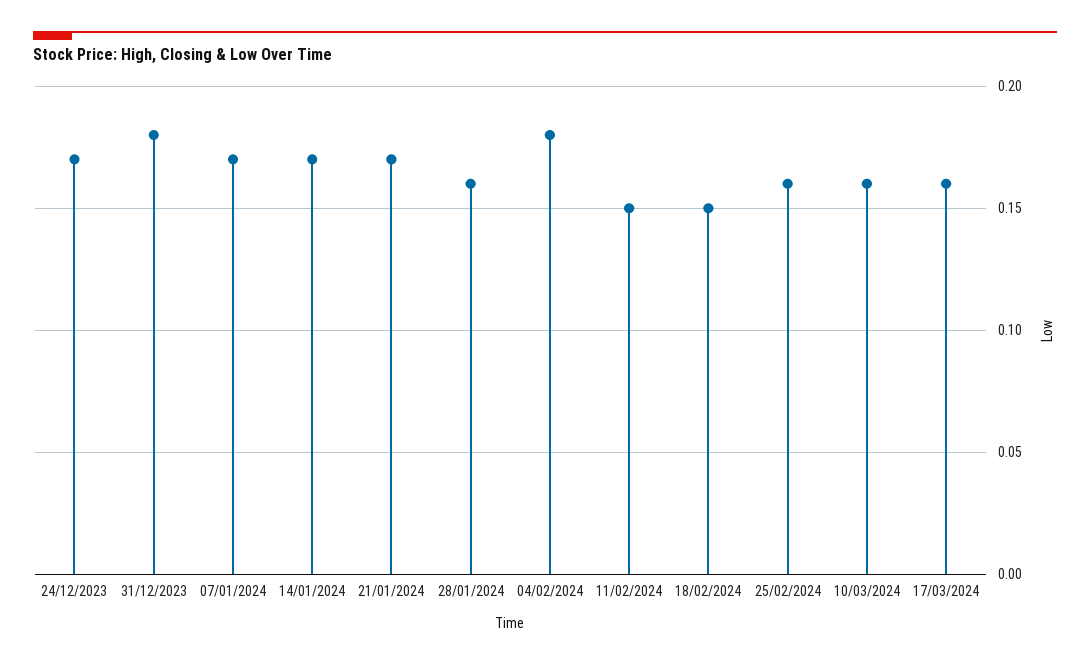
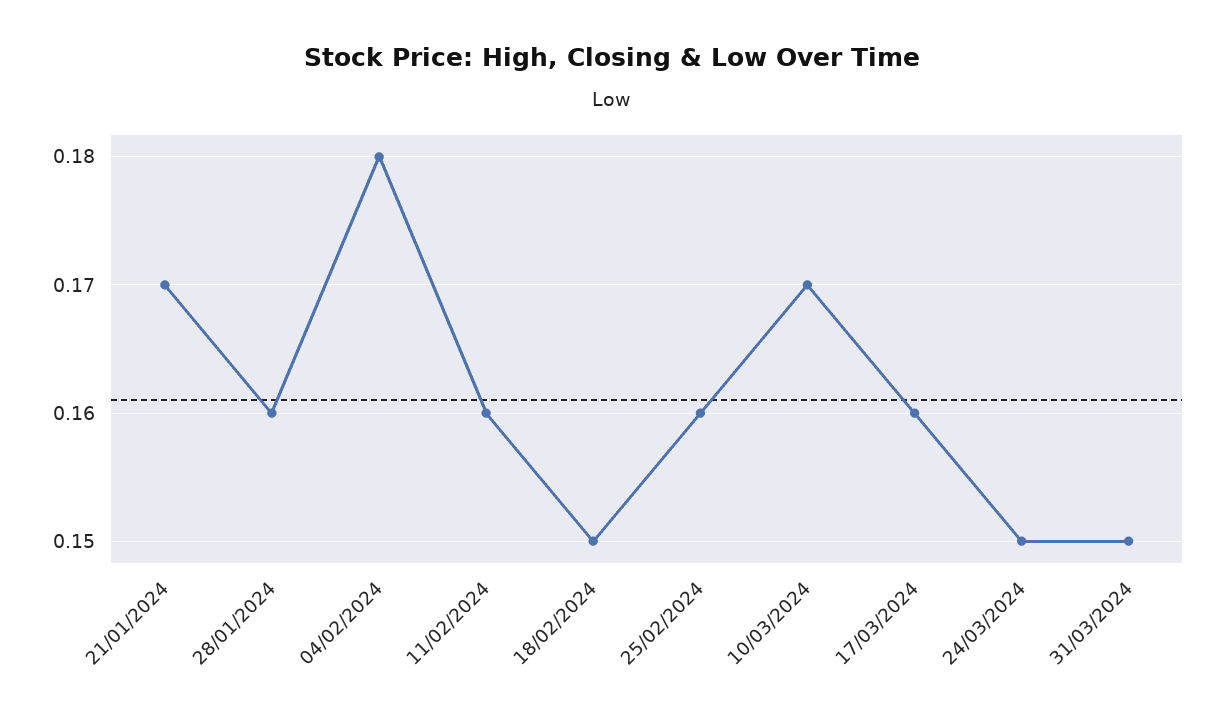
24/12/2023: 0.17 -> none
31/12/2023: 0.18 -> none
07/01/2024: 0.17 -> none
14/01/2024: 0.17 -> none
11/02/2024: 0.15 -> 0.16
10/03/2024: 0.16 -> 0.17
24/03/2024: none -> 0.15
31/03/2024: none -> 0.15

